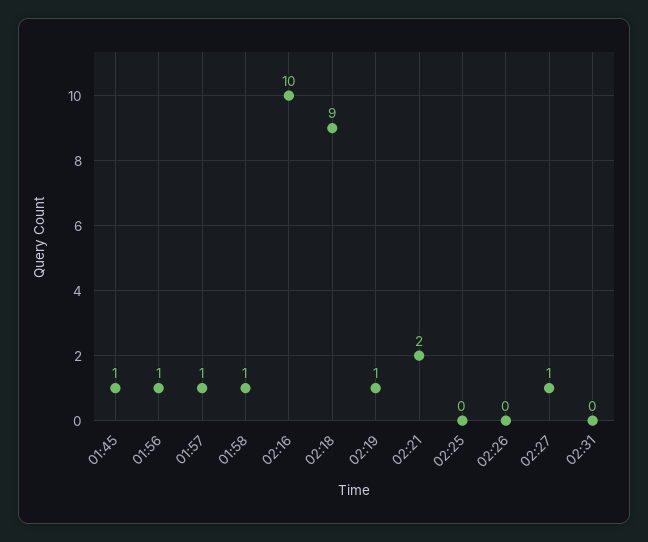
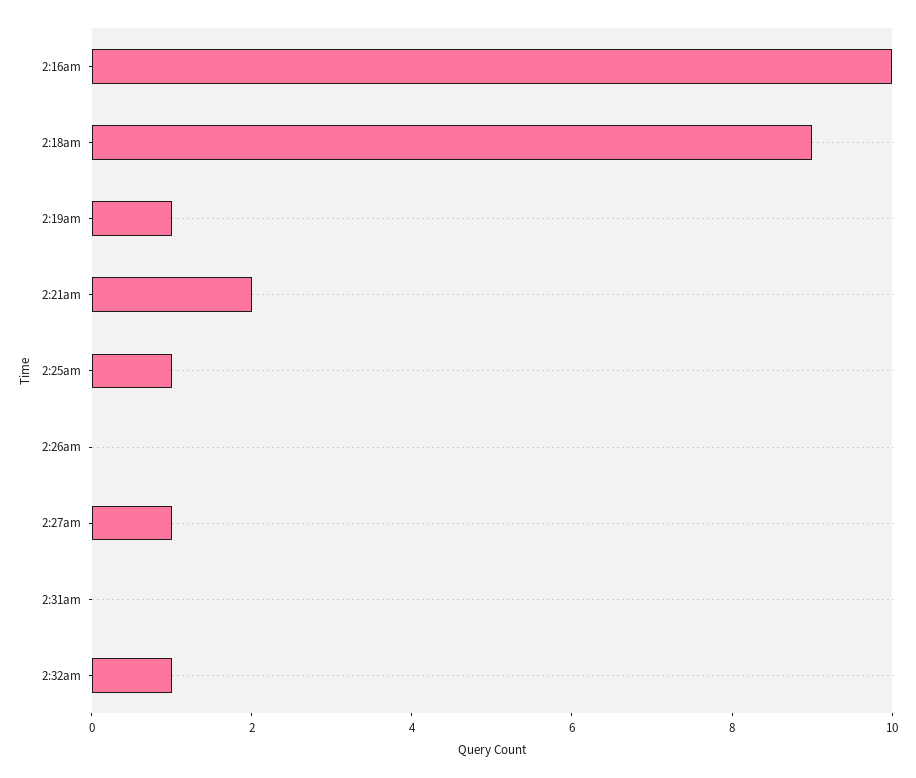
01:45: 1 -> none
01:56: 1 -> none
01:57: 1 -> none
01:58: 1 -> none
02:25: 0 -> 1
2:32am: none -> 1

